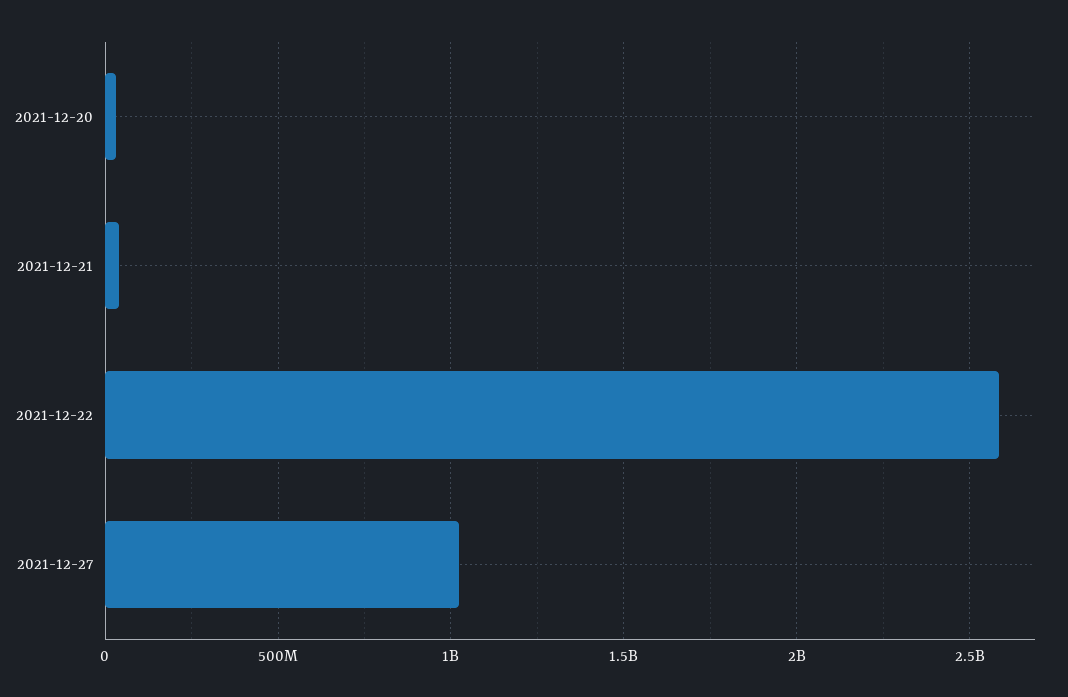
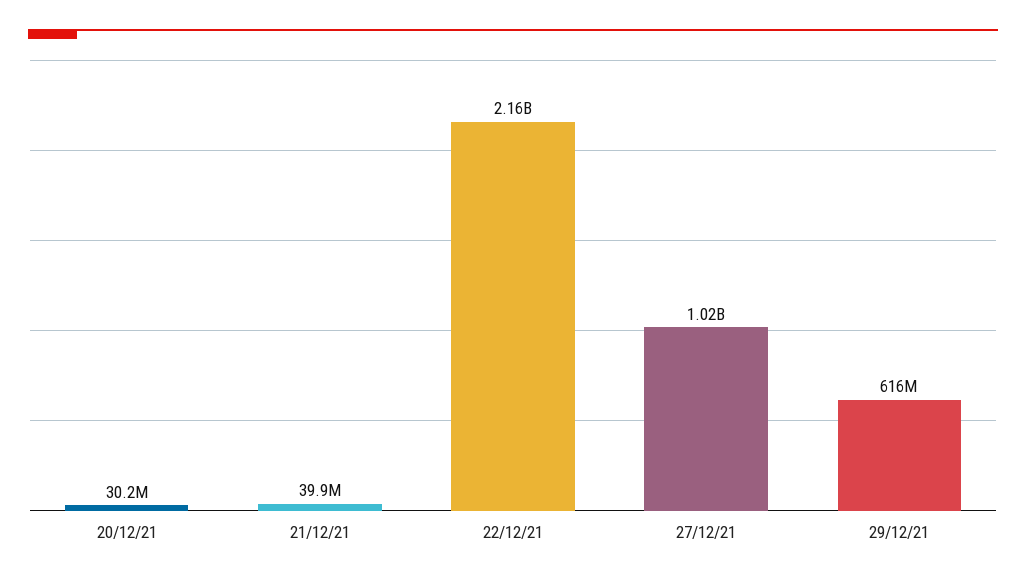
2021-12-22: 2600000000 -> 2160000000
29/12/21: none -> 616000000

